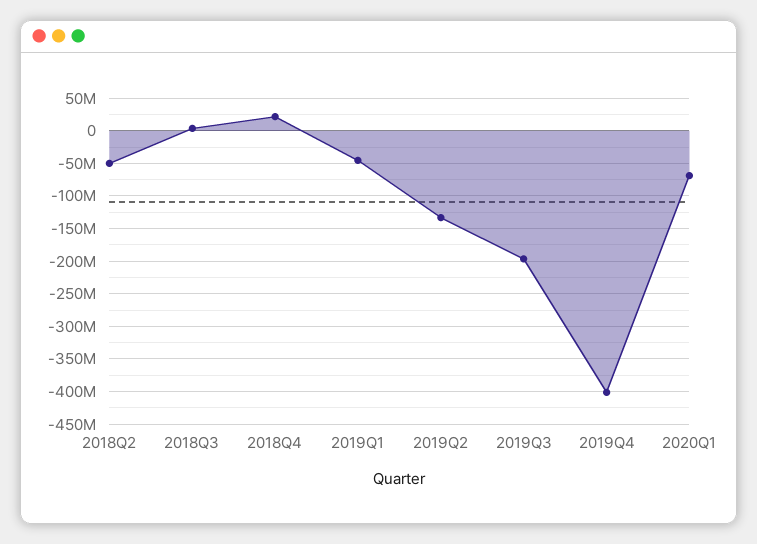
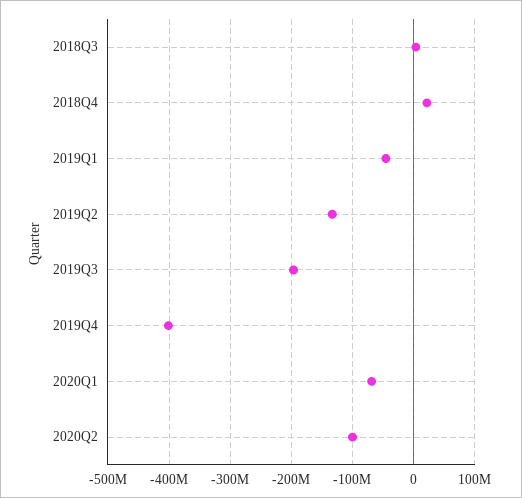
2018Q2: -50000000 -> none
2020Q2: none -> -100000000

